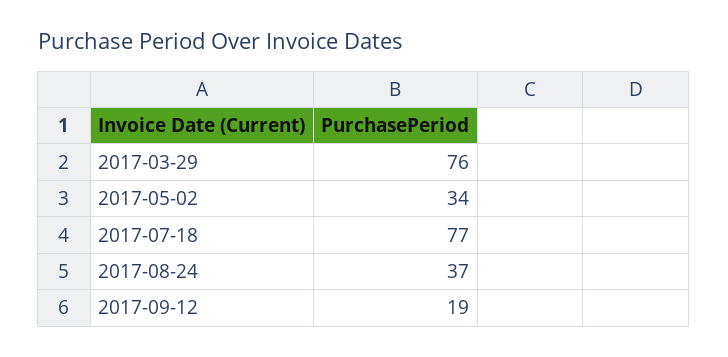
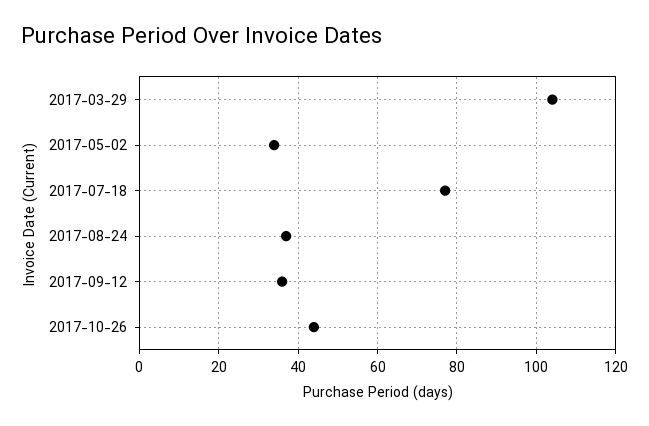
2017-03-29: 76 -> 105
2017-09-12: 19 -> 35
2017-10-26: none -> 45

